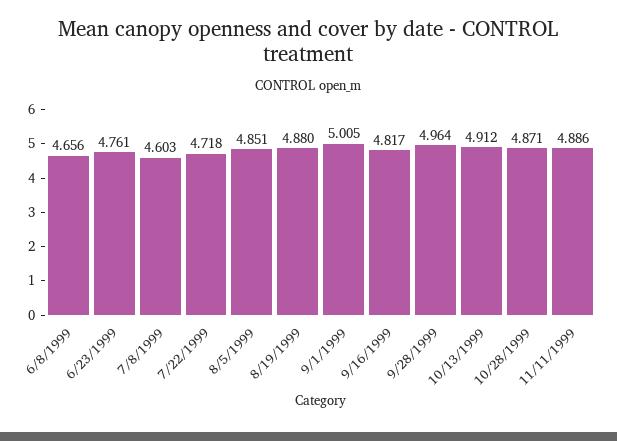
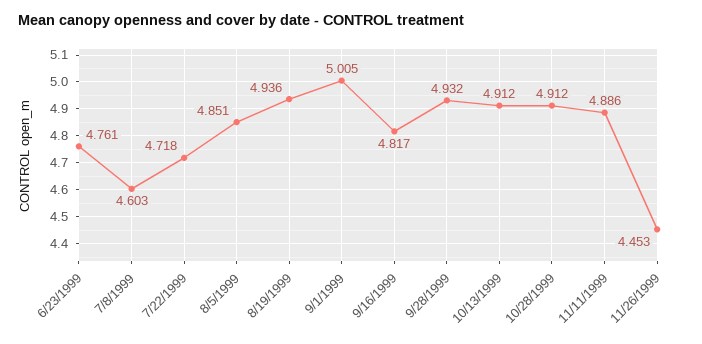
6/8/1999: 4.656 -> none
8/19/1999: 4.88 -> 4.936
9/28/1999: 4.964 -> 4.932
10/28/1999: 4.871 -> 4.912
11/26/1999: none -> 4.453

